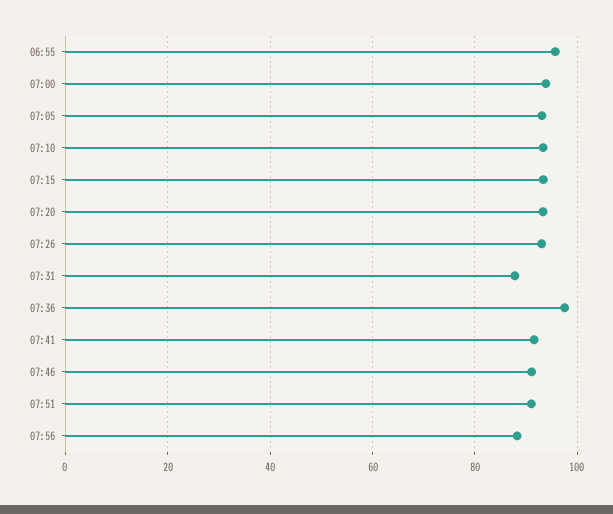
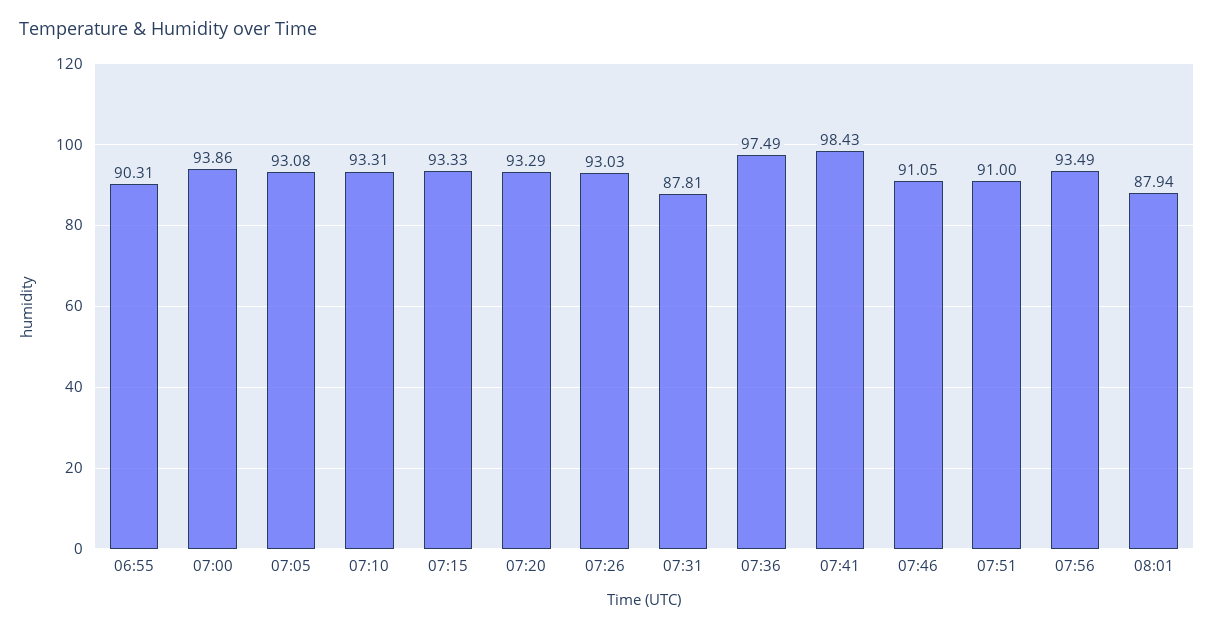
06:55: 96 -> 90.31
07:41: 92 -> 98.43
07:56: 88 -> 93.49
08:01: none -> 87.94

